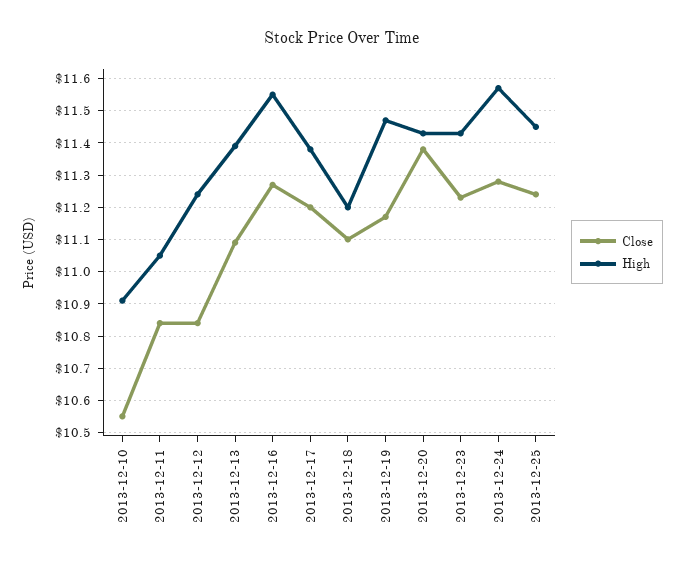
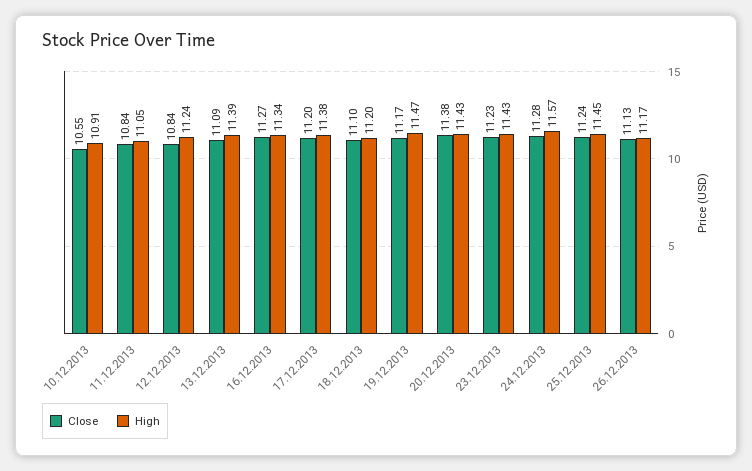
High, 2013-12-16: 11.55 -> 11.34
Close, 26.12.2013: none -> 11.13
High, 26.12.2013: none -> 11.17

